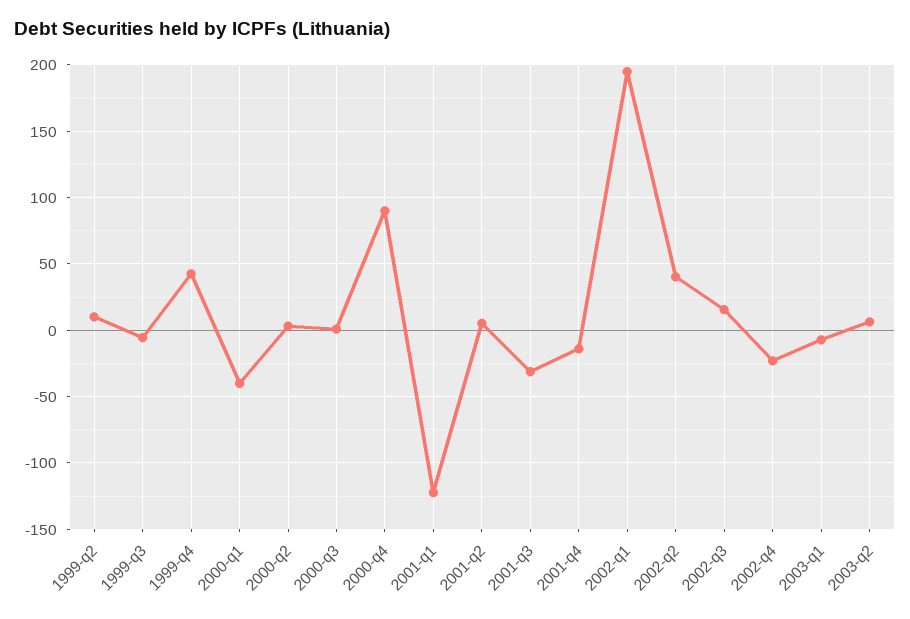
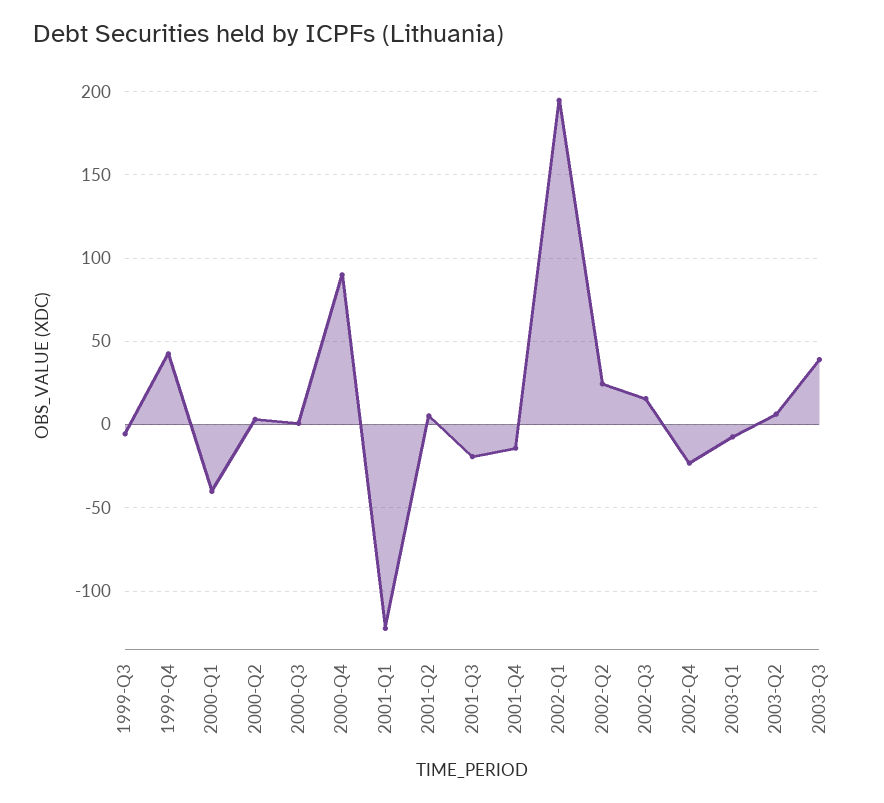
1999-q2: 10 -> none
2001-q3: -30 -> -20
2002-q2: 40 -> 25
2003-Q3: none -> 40

